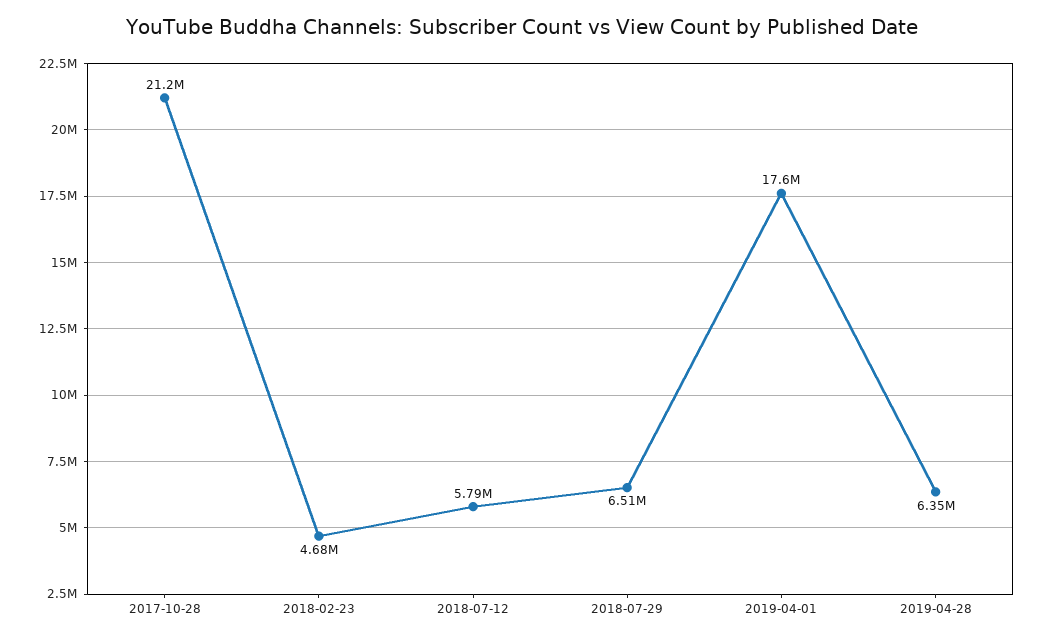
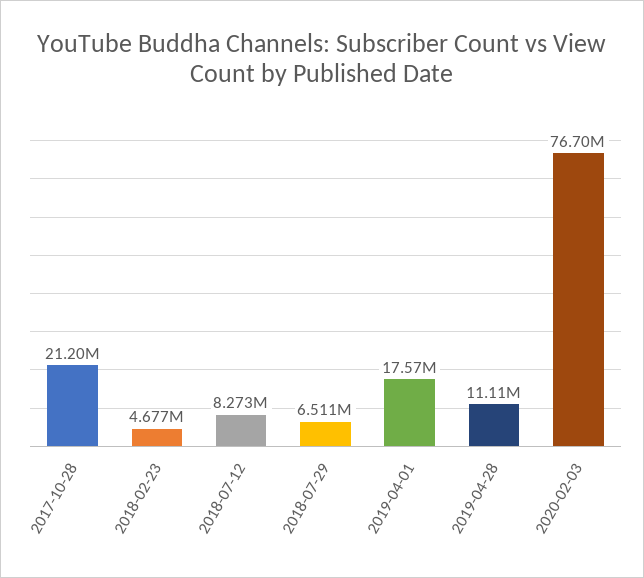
2018-07-12: 5790000 -> 8273000
2019-04-28: 6350000 -> 11110000
2020-02-03: none -> 76700000

